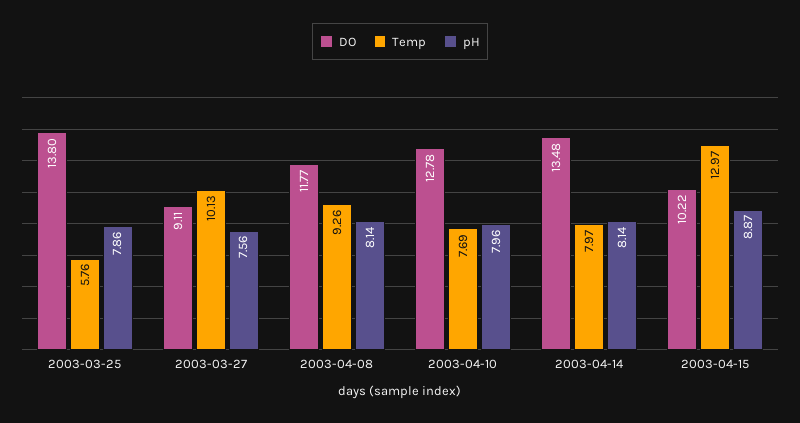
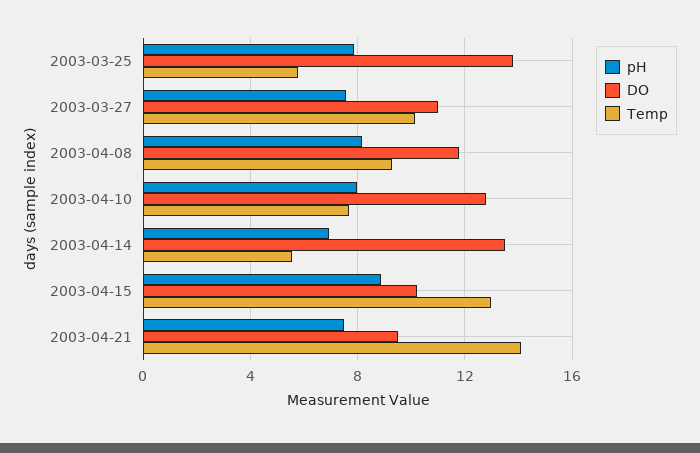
DO, 2003-03-27: 9.11 -> 11
Temp, 2003-04-14: 7.97 -> 5.5
pH, 2003-04-14: 8.14 -> 7
pH, 2003-04-21: none -> 7.5
DO, 2003-04-21: none -> 9.5
Temp, 2003-04-21: none -> 14

